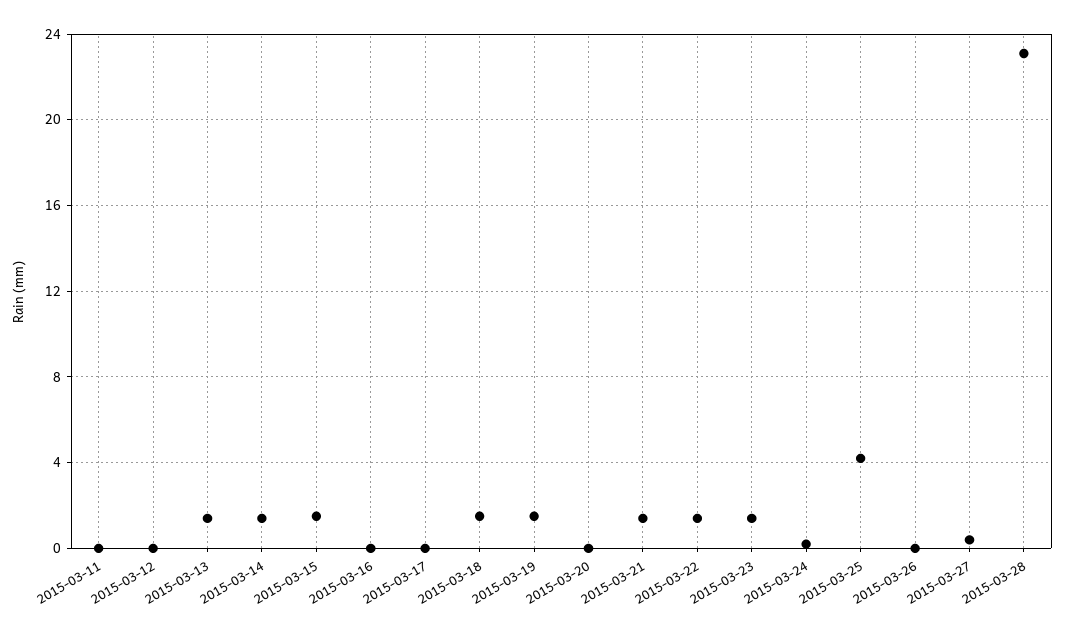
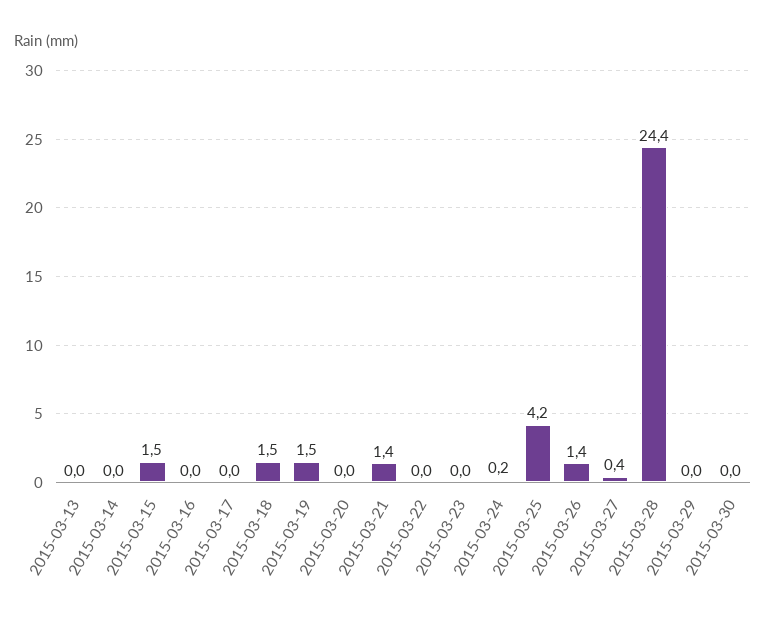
2015-03-11: 0 -> none
2015-03-12: 0 -> none
2015-03-13: 1.5 -> 0
2015-03-14: 1.5 -> 0
2015-03-22: 1.5 -> 0
2015-03-23: 1.5 -> 0
2015-03-26: 0 -> 1.4
2015-03-28: 23 -> 24.4
2015-03-29: none -> 0
2015-03-30: none -> 0

